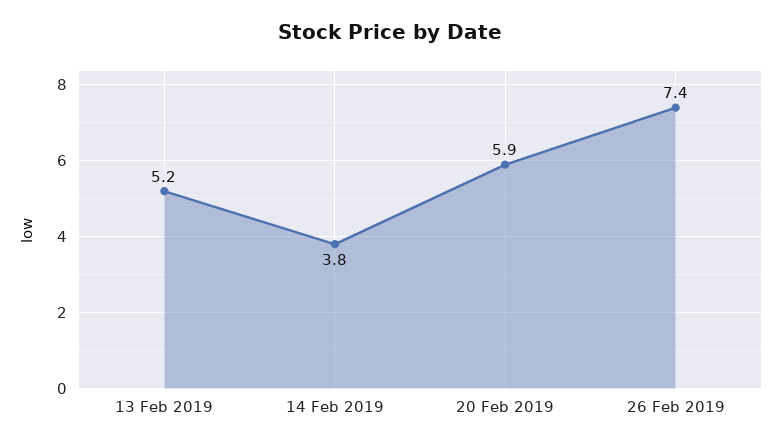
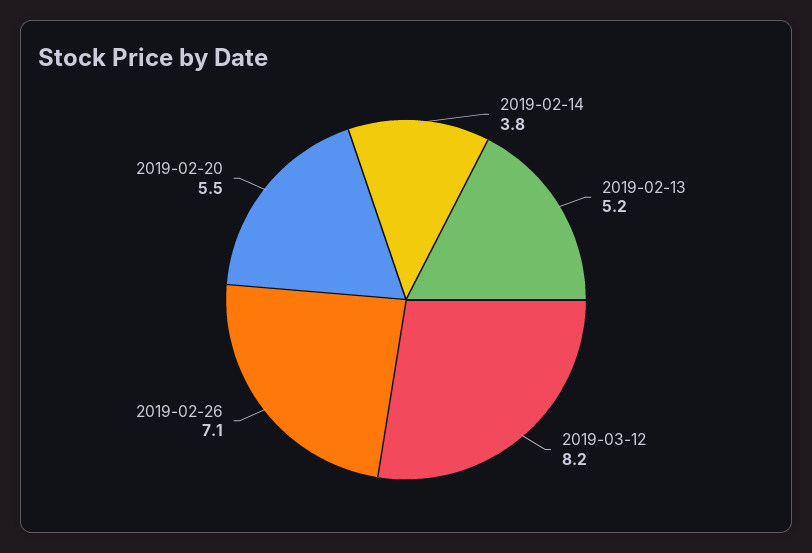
20 Feb 2019: 5.9 -> 5.5
26 Feb 2019: 7.4 -> 7.1
2019-03-12: none -> 8.2

